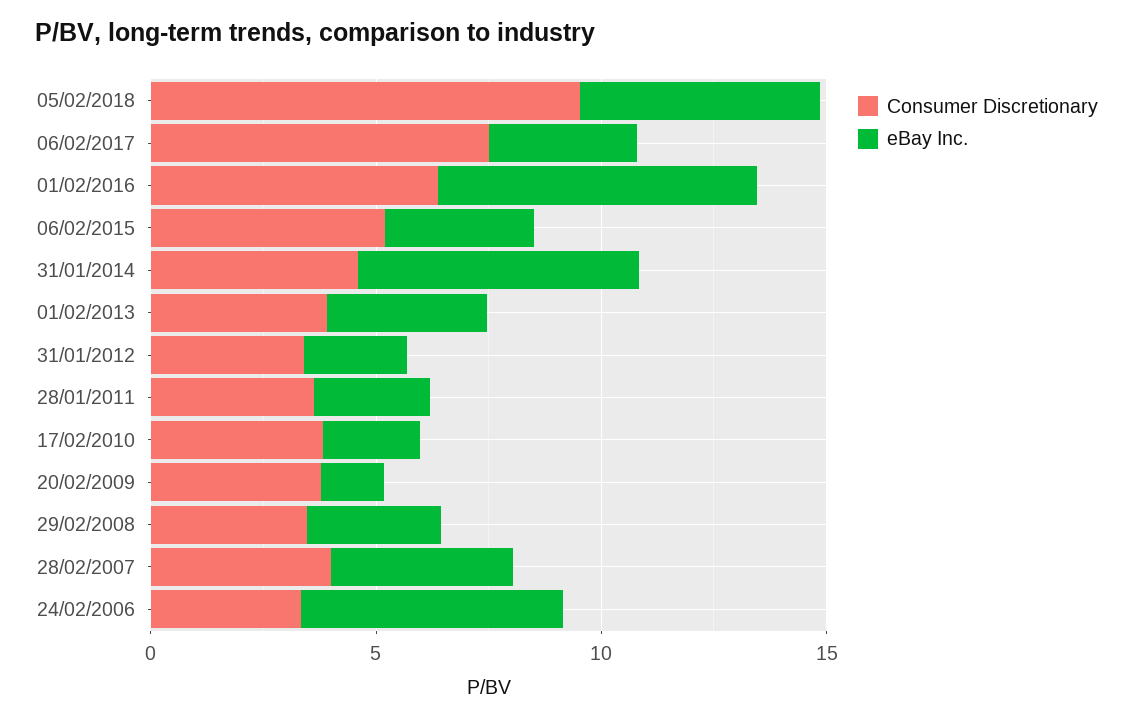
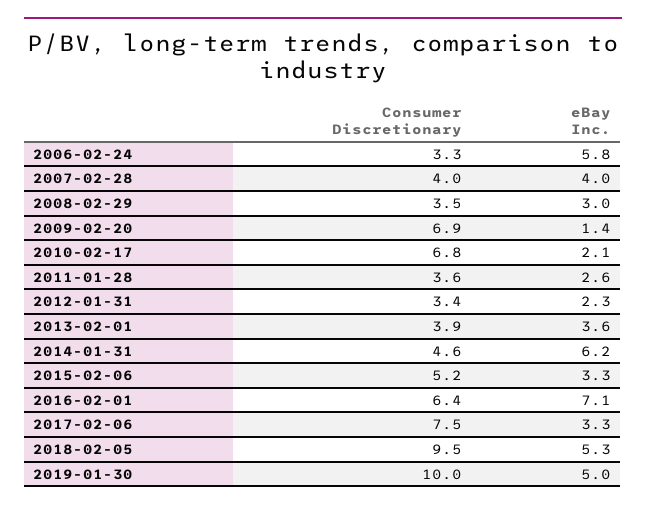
Consumer Discretionary, 17/02/2010: 4 -> 6.8
Consumer Discretionary, 20/02/2009: 4 -> 6.9
Consumer Discretionary, 2019-01-30: none -> 10
eBay Inc., 2019-01-30: none -> 5

